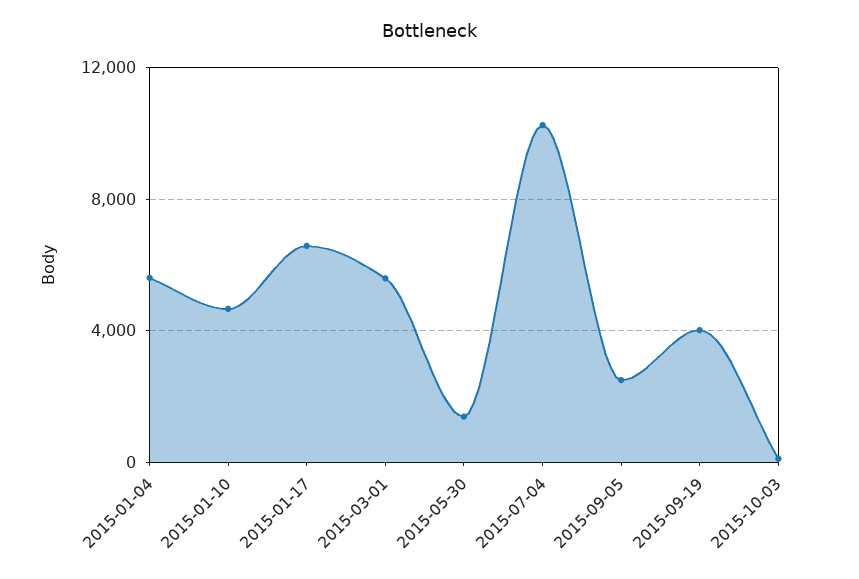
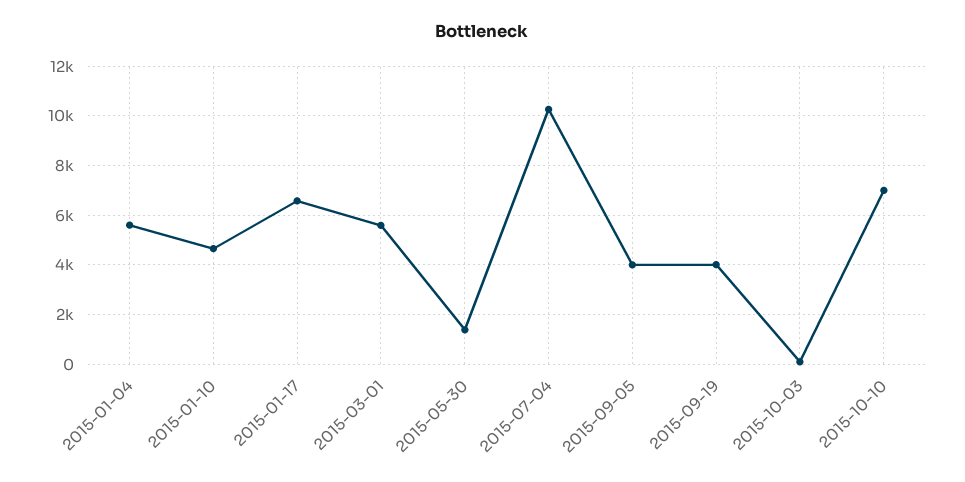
2015-09-05: 2500 -> 4000
2015-10-10: none -> 7000

